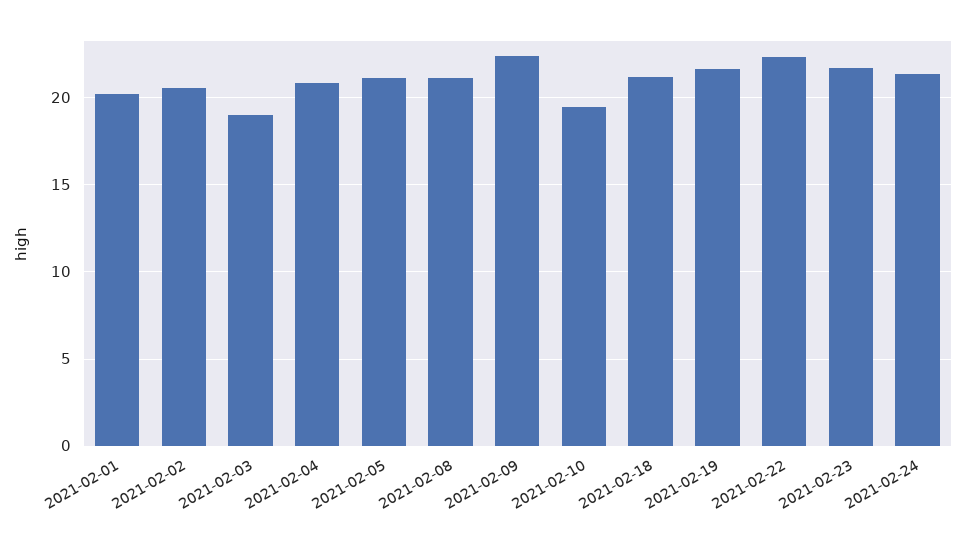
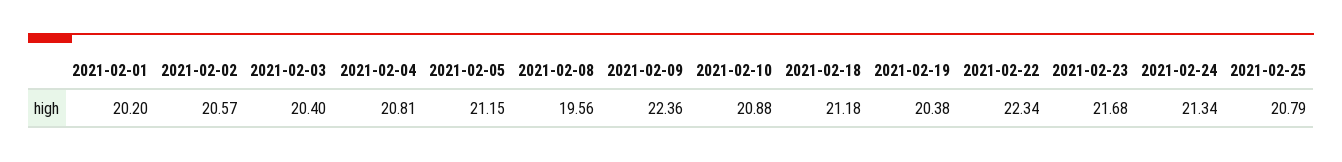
2021-02-03: 19 -> 20.4
2021-02-08: 21 -> 19.56
2021-02-10: 19.5 -> 20.88
2021-02-19: 21.5 -> 20.38
2021-02-25: none -> 20.79

